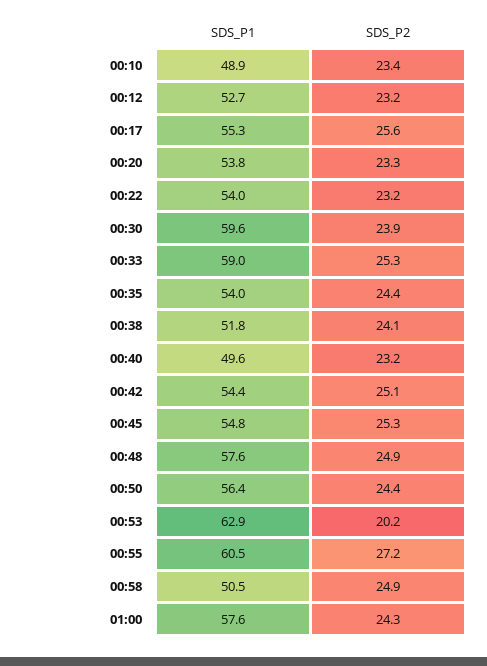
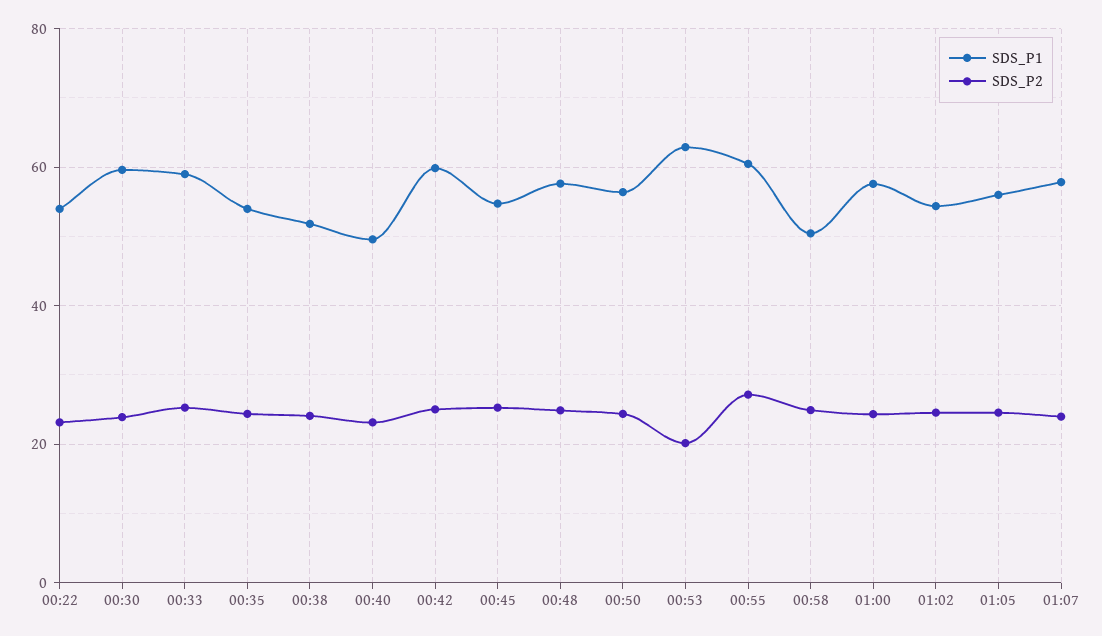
SDS_P1, 00:10: 48.9 -> none
SDS_P2, 00:10: 23.4 -> none
SDS_P1, 00:12: 52.7 -> none
SDS_P2, 00:12: 23.2 -> none
SDS_P1, 00:17: 55.3 -> none
SDS_P2, 00:17: 25.6 -> none
SDS_P1, 00:20: 53.8 -> none
SDS_P2, 00:20: 23.3 -> none
SDS_P1, 00:42: 54.4 -> 60
SDS_P1, 01:02: none -> 54
SDS_P2, 01:02: none -> 24
SDS_P1, 01:05: none -> 56
SDS_P2, 01:05: none -> 24
SDS_P1, 01:07: none -> 58
SDS_P2, 01:07: none -> 24

